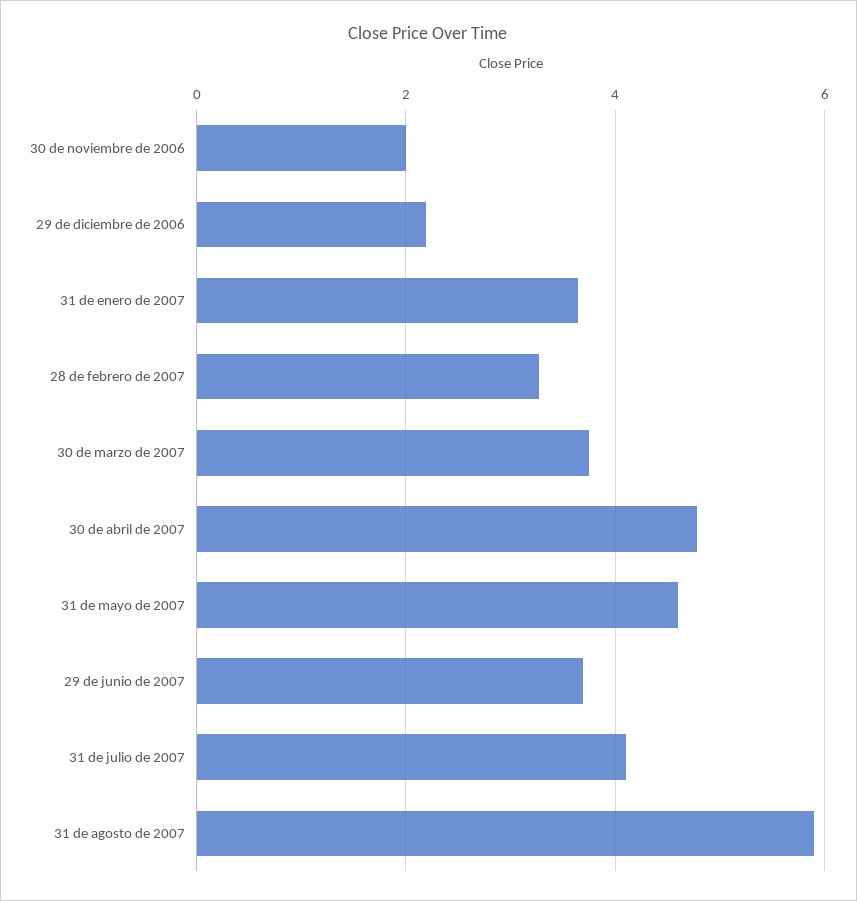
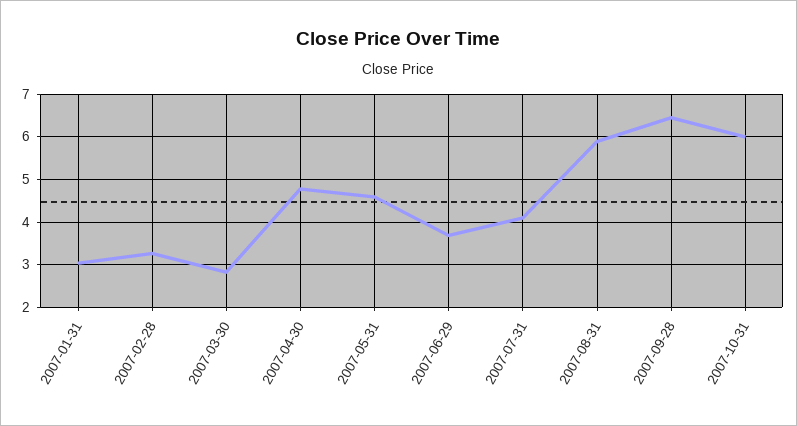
30 de noviembre de 2006: 2 -> none
29 de diciembre de 2006: 2.2 -> none
31 de enero de 2007: 3.6 -> 3
30 de marzo de 2007: 3.8 -> 2.8
2007-09-28: none -> 6.4
2007-10-31: none -> 6

